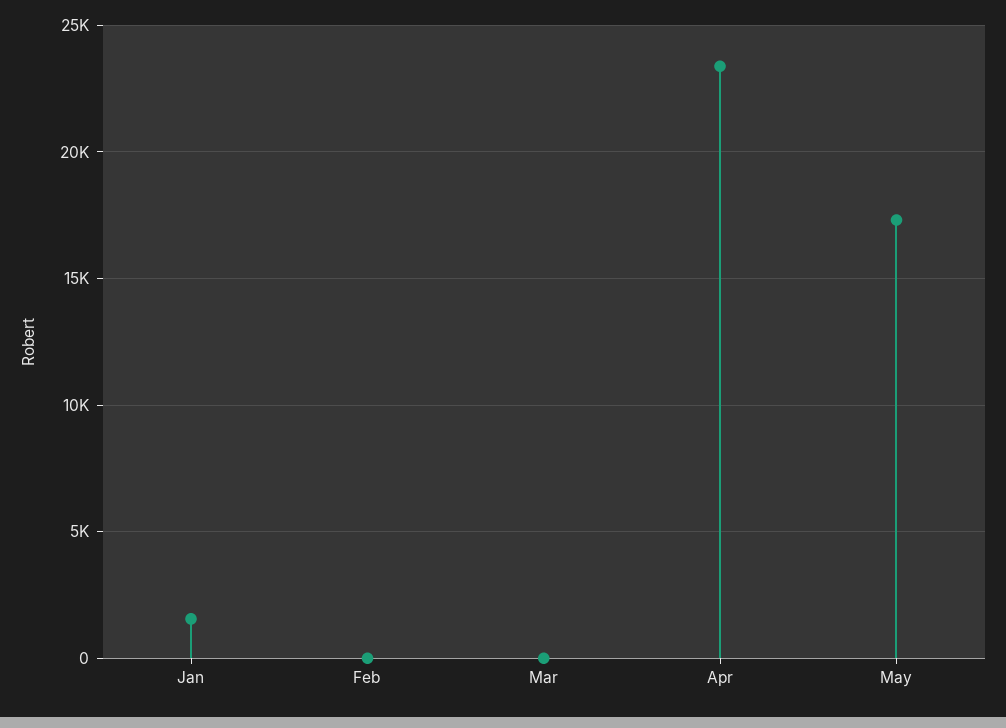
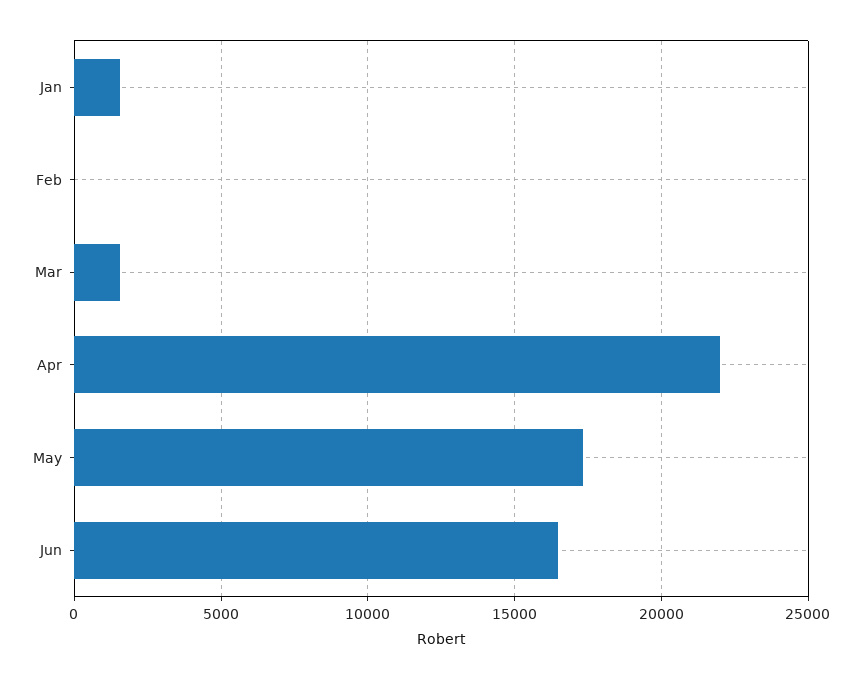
Mar: 0 -> 1500
Apr: 23500 -> 22000
Jun: none -> 16500

